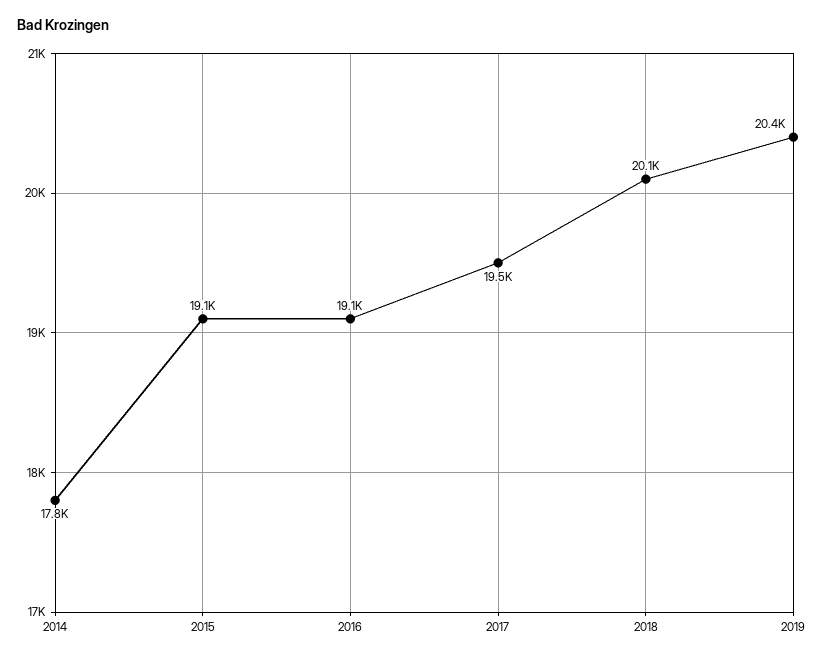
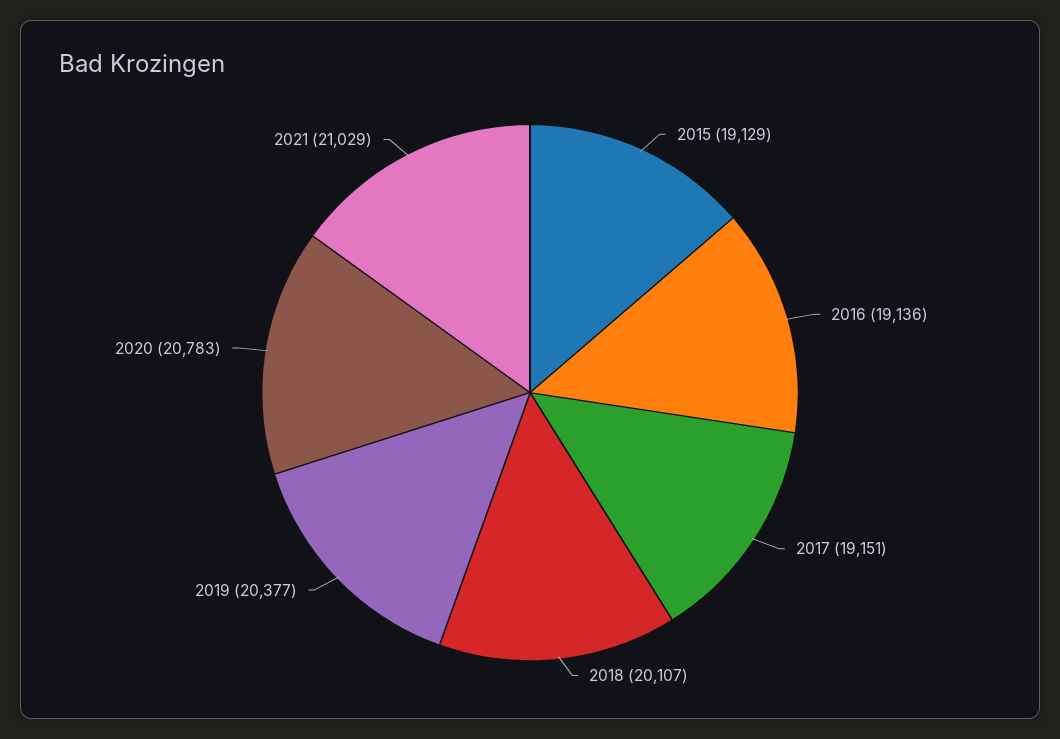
2014: 17800 -> none
2017: 19500 -> 19151
2020: none -> 20783
2021: none -> 21029

